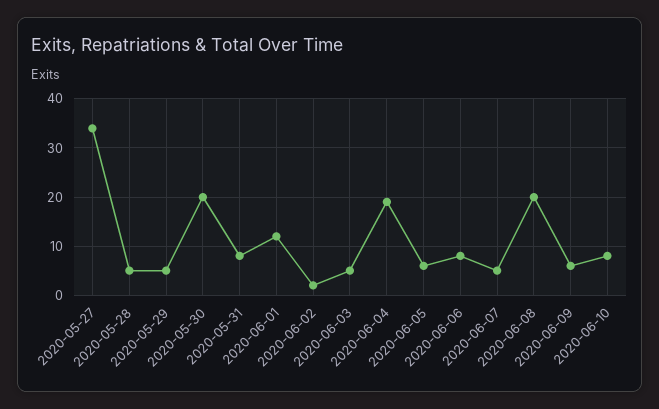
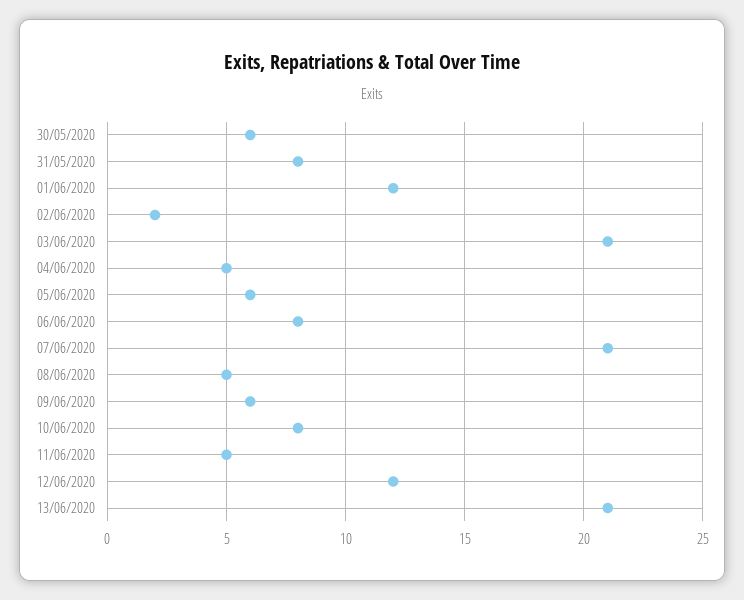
2020-05-27: 35 -> none
2020-05-28: 5 -> none
2020-05-29: 5 -> none
2020-05-30: 20 -> 6
2020-06-03: 5 -> 21
2020-06-04: 20 -> 5
2020-06-07: 5 -> 21
2020-06-08: 20 -> 5
11/06/2020: none -> 5
12/06/2020: none -> 12
13/06/2020: none -> 21

